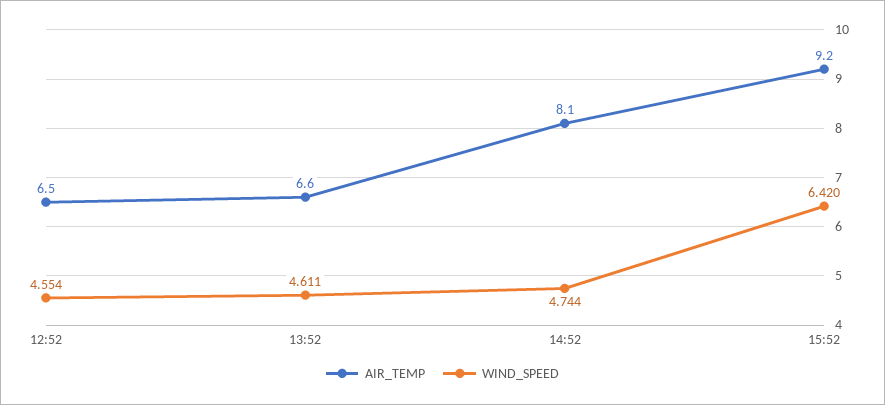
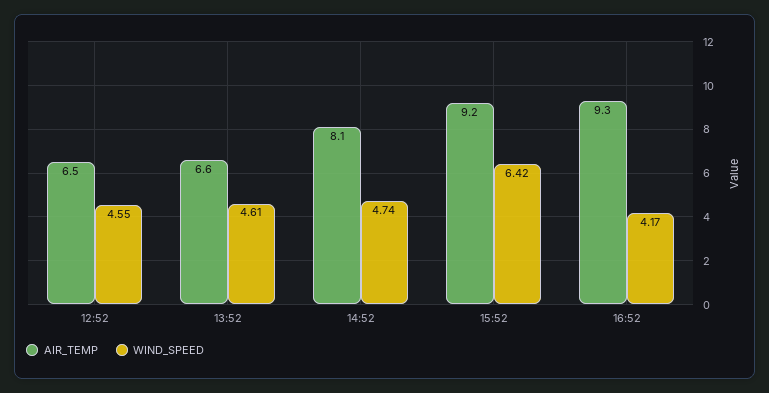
AIR_TEMP, 16:52: none -> 9.3
WIND_SPEED, 16:52: none -> 4.17

